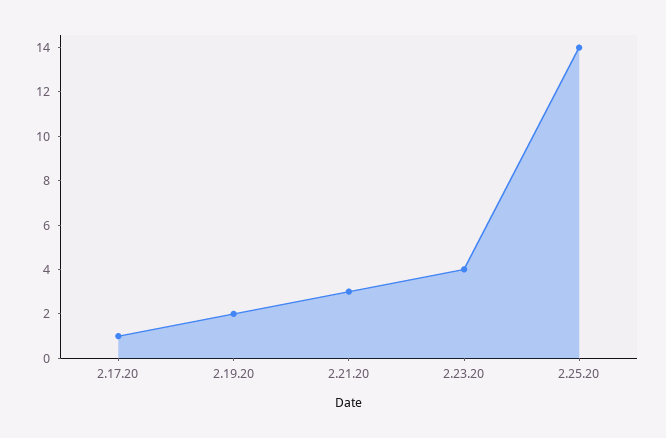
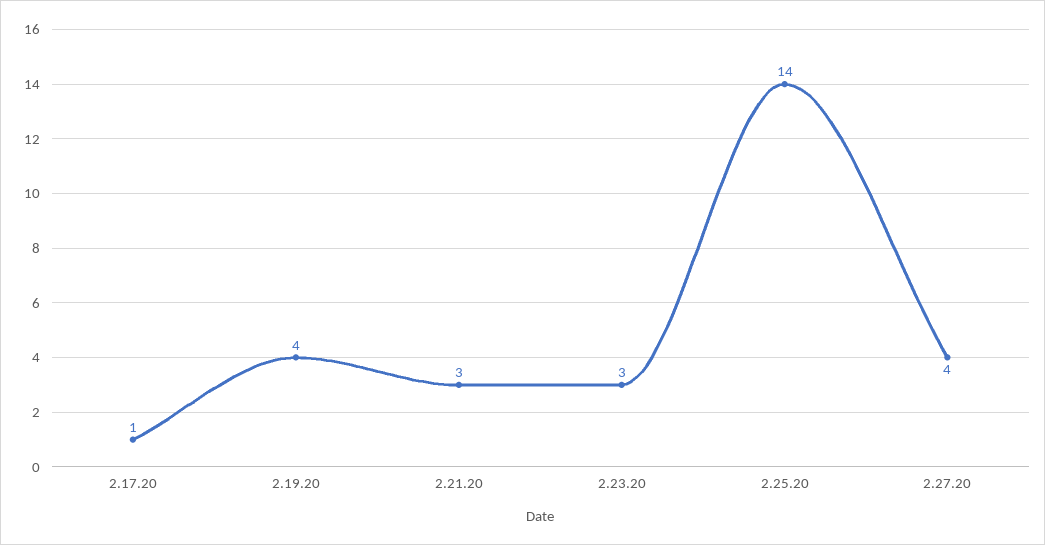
2.19.20: 2 -> 4
2.23.20: 4 -> 3
2.27.20: none -> 4

